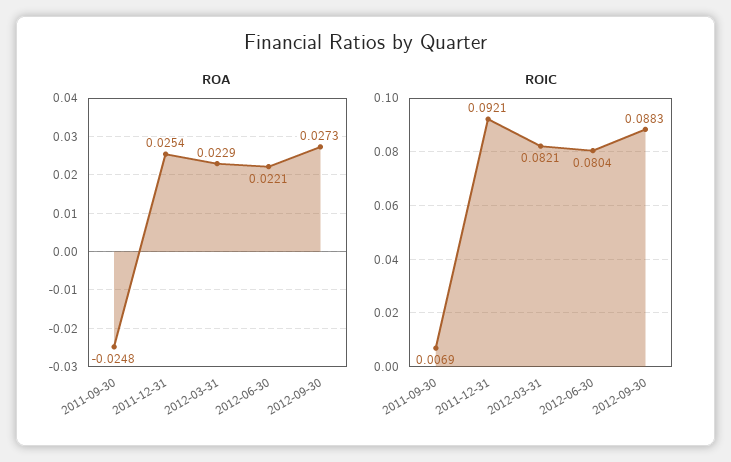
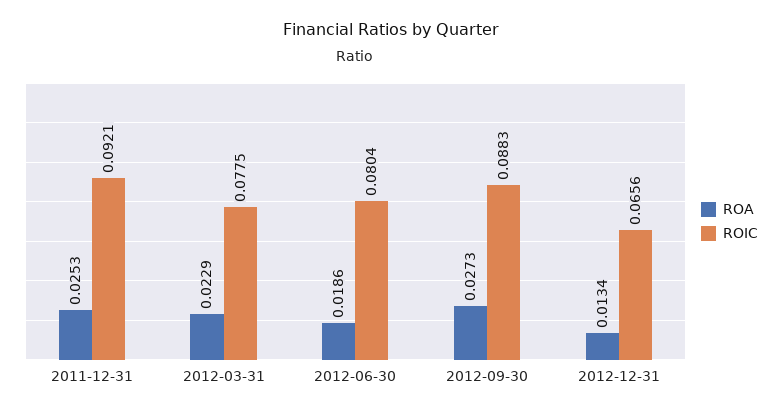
ROA, 2011-09-30: -0.0248 -> none
ROA, 2011-12-31: 0.0254 -> 0.0253
ROA, 2012-06-30: 0.0221 -> 0.0186
ROIC, 2011-09-30: 0.0069 -> none
ROIC, 2012-03-31: 0.0821 -> 0.0775
ROA, 2012-12-31: none -> 0.0134
ROIC, 2012-12-31: none -> 0.0656

